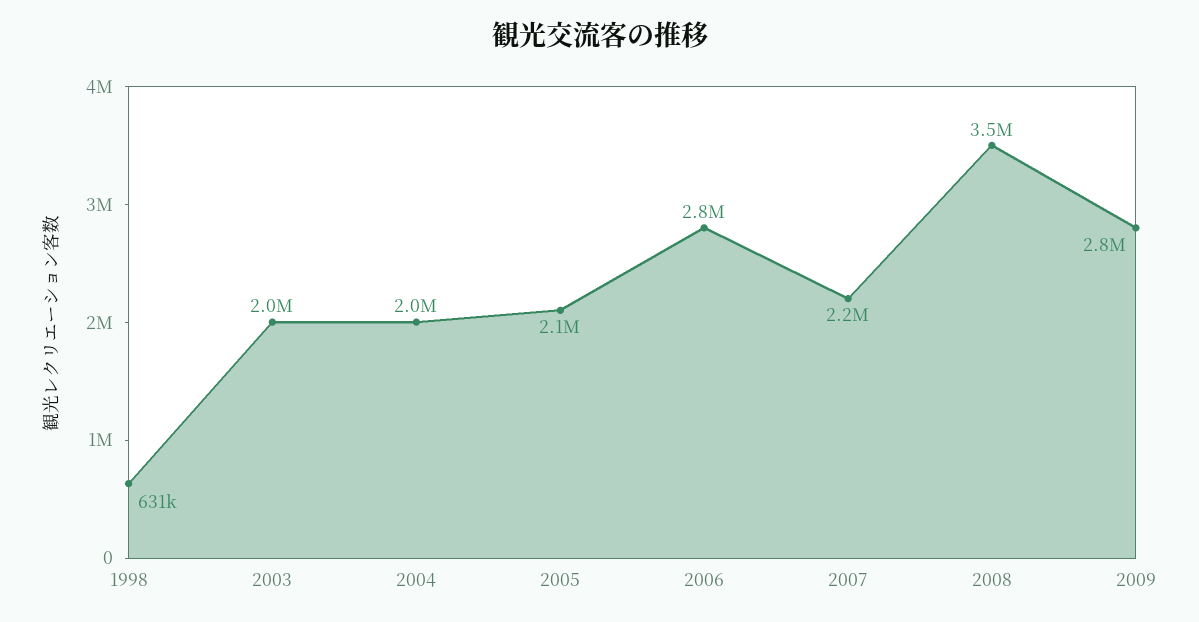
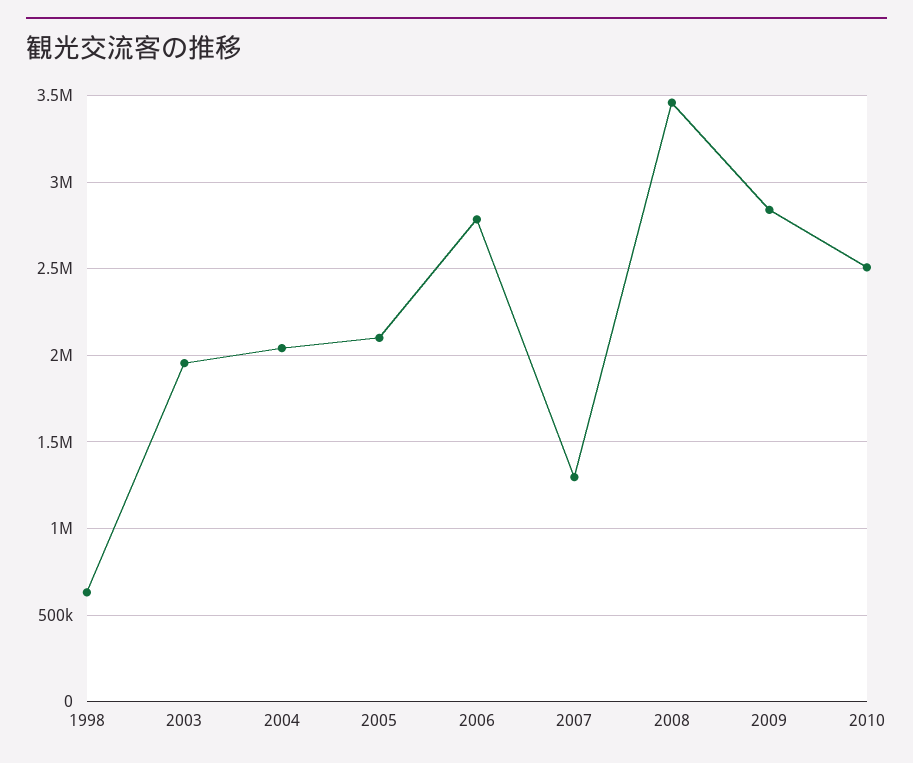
2007: 2200000 -> 1300000
2010: none -> 2500000

